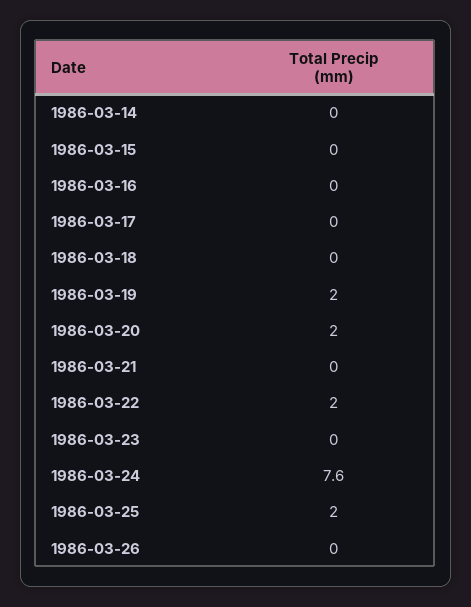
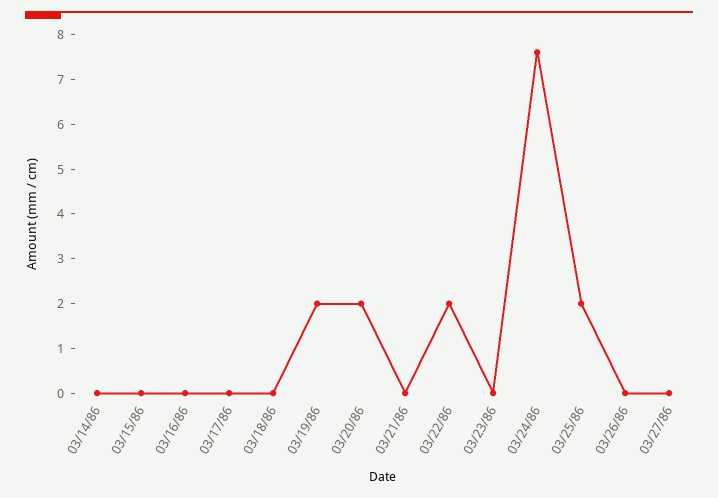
03/27/86: none -> 0

